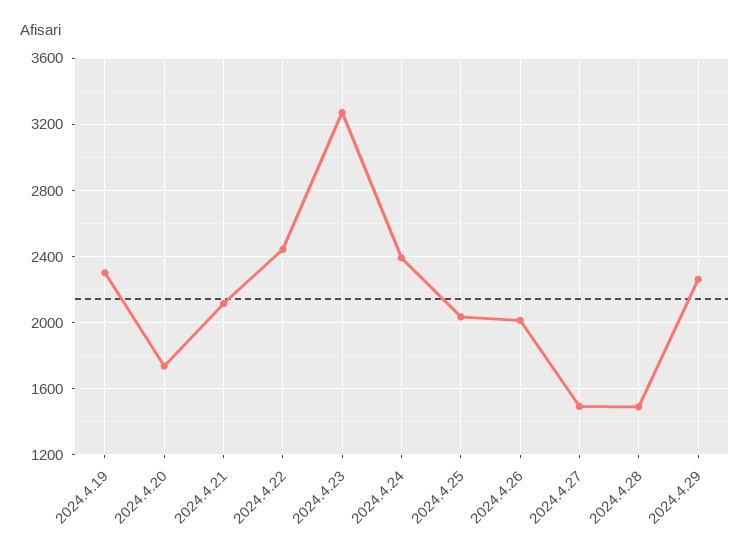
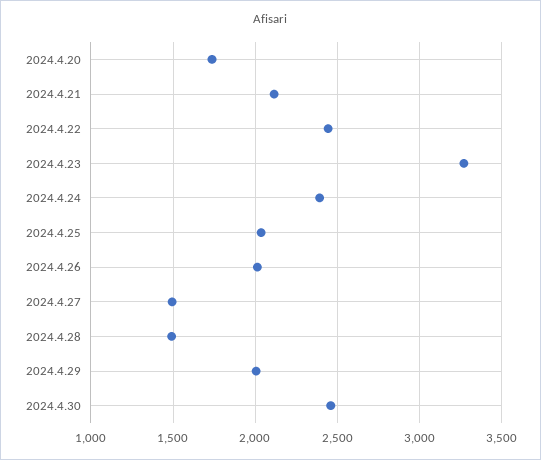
2024.4.19: 2300 -> none
2024.4.29: 2250 -> 2000
2024.4.30: none -> 2450

